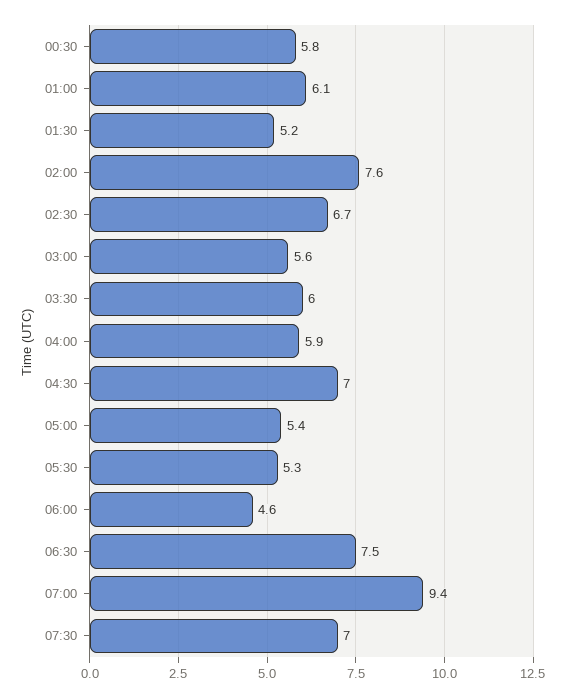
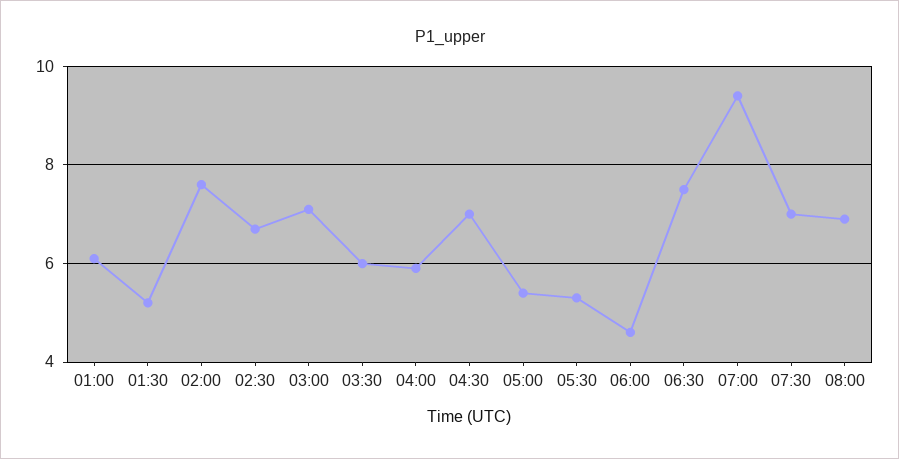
00:30: 5.8 -> none
03:00: 5.6 -> 7
08:00: none -> 7

